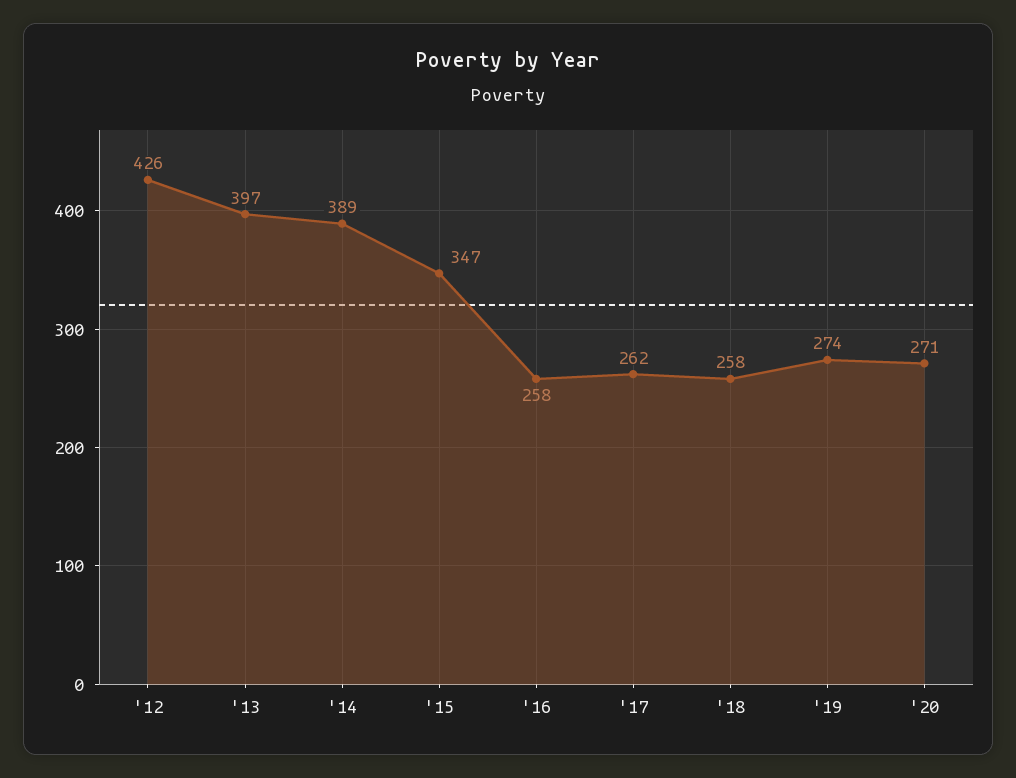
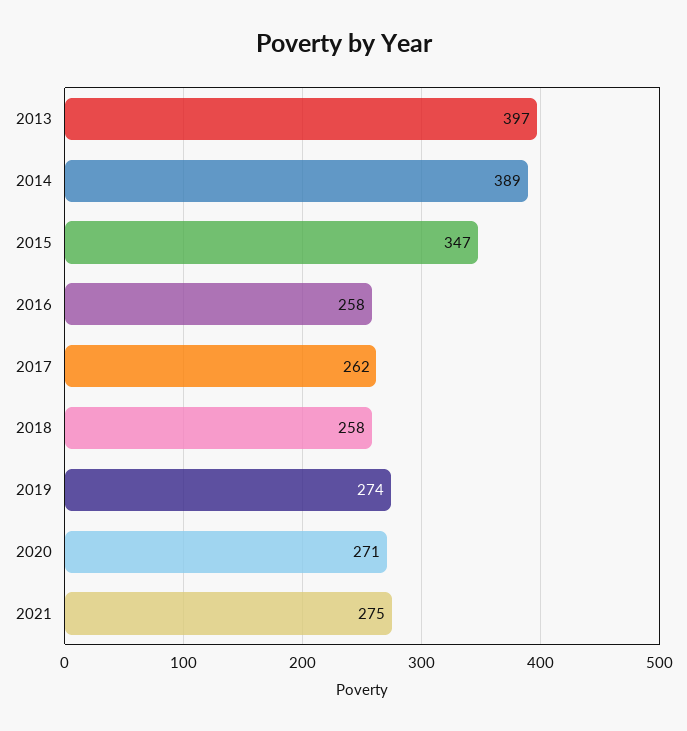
'12: 426 -> none
2021: none -> 275

